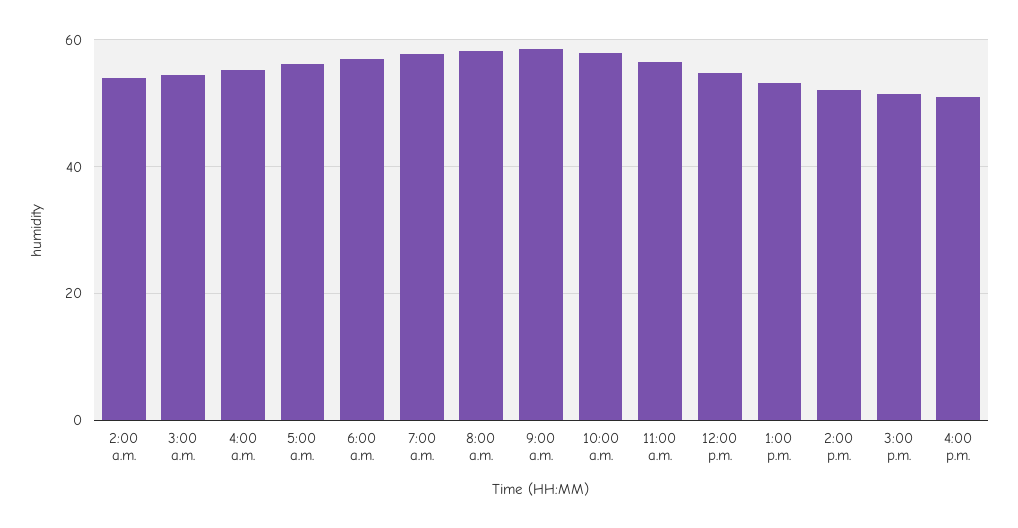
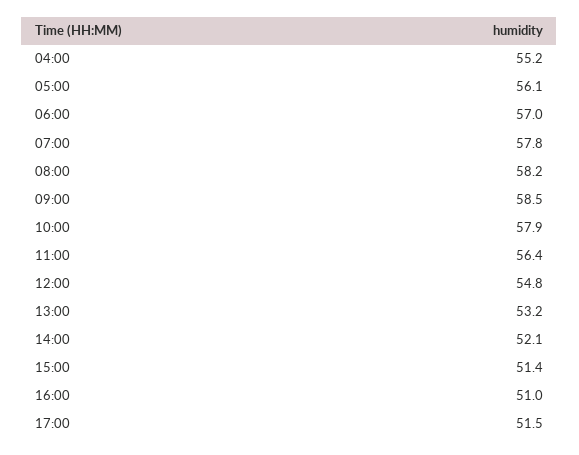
2:00 a.m.: 54 -> none
3:00 a.m.: 54 -> none
17:00: none -> 51.5

